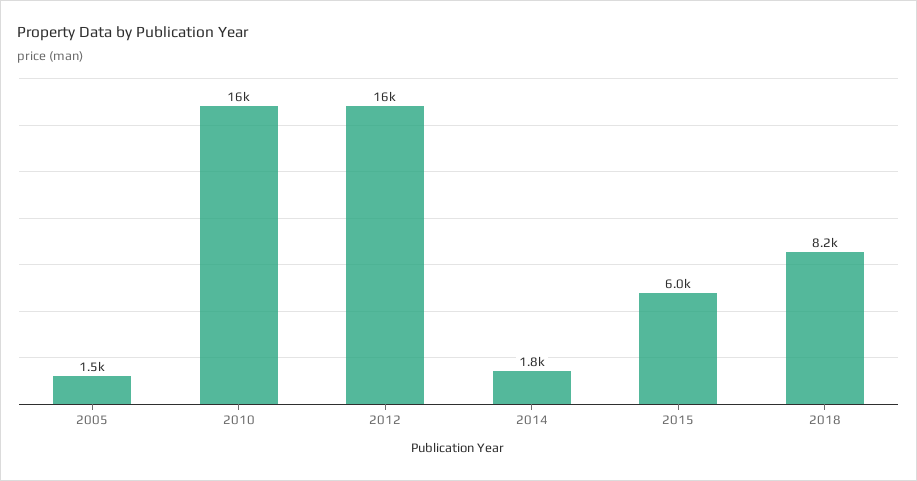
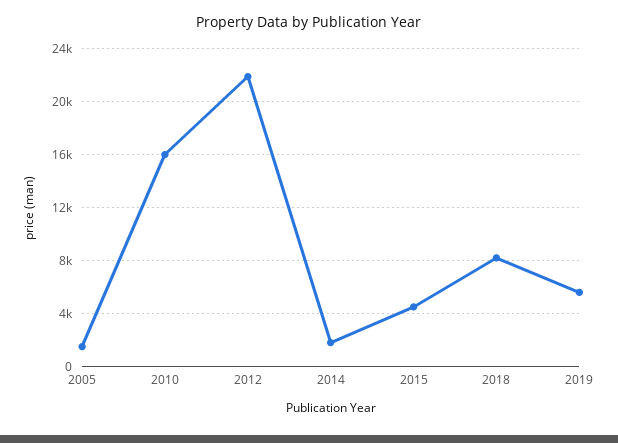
2012: 16000 -> 22000
2015: 6000 -> 4500
2019: none -> 5500

